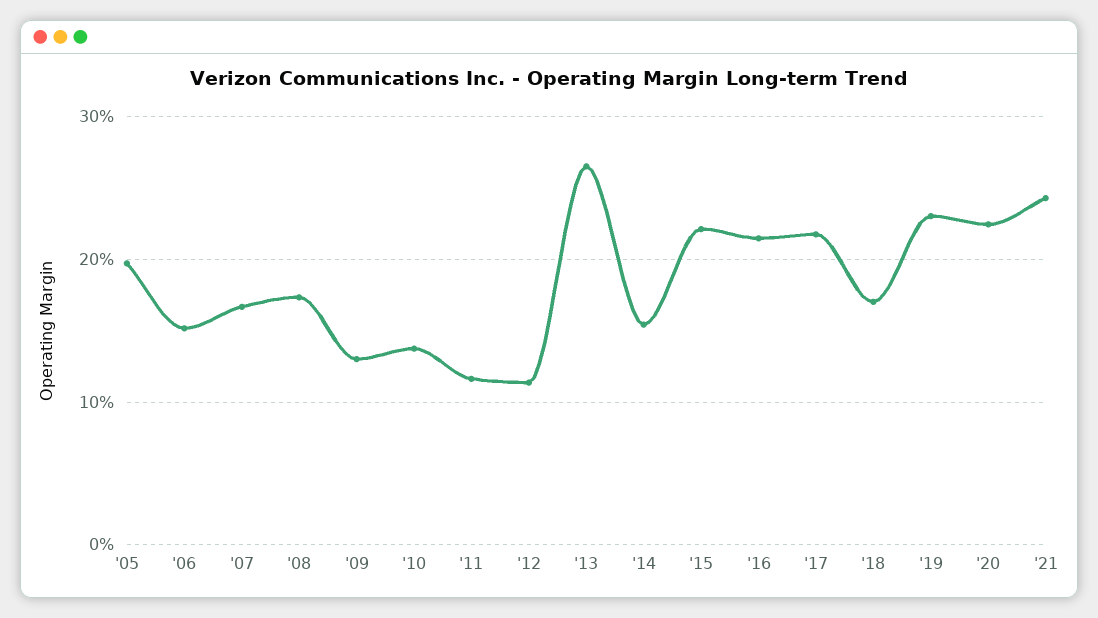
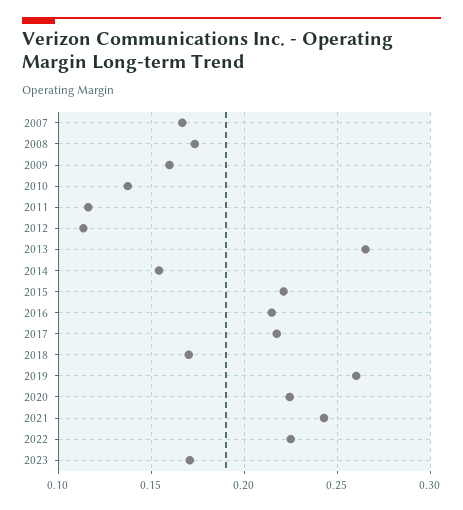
'05: 0.2 -> none
'06: 0.15 -> none
'09: 0.13 -> 0.16
'19: 0.23 -> 0.26
2022: none -> 0.225
2023: none -> 0.17

